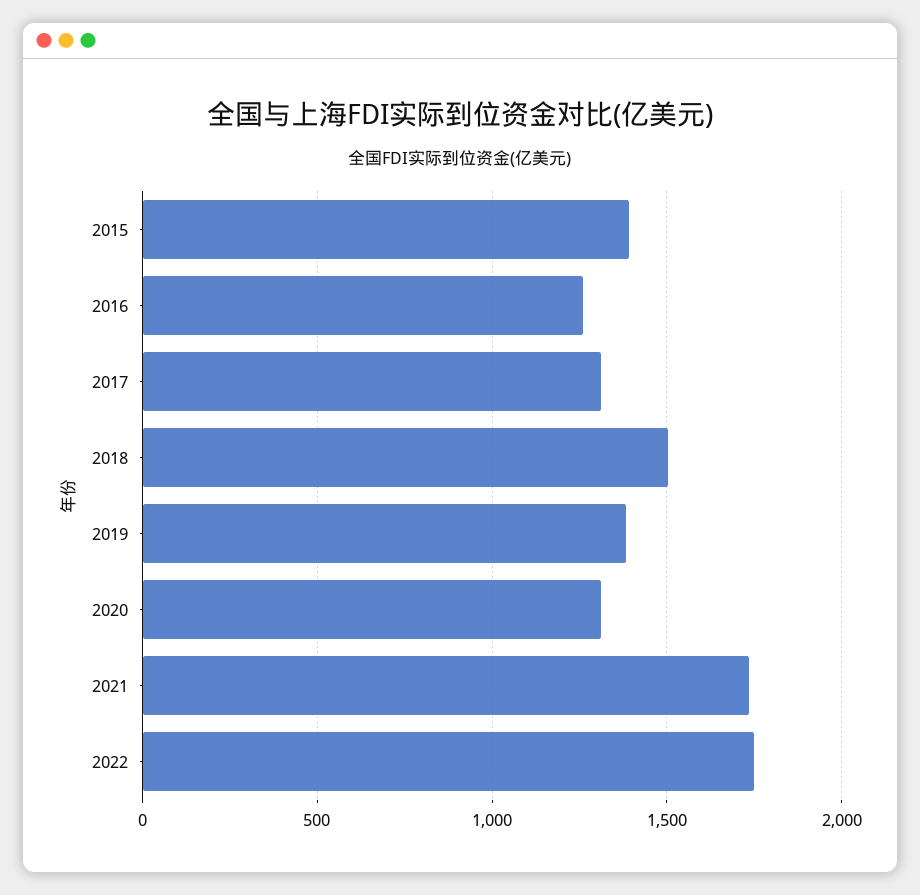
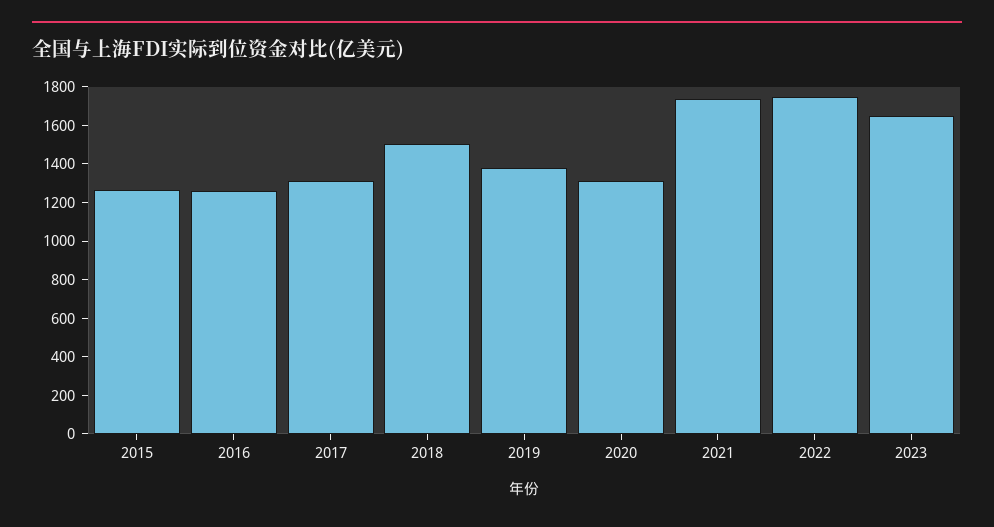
2015: 1400 -> 1250
2023: none -> 1650

